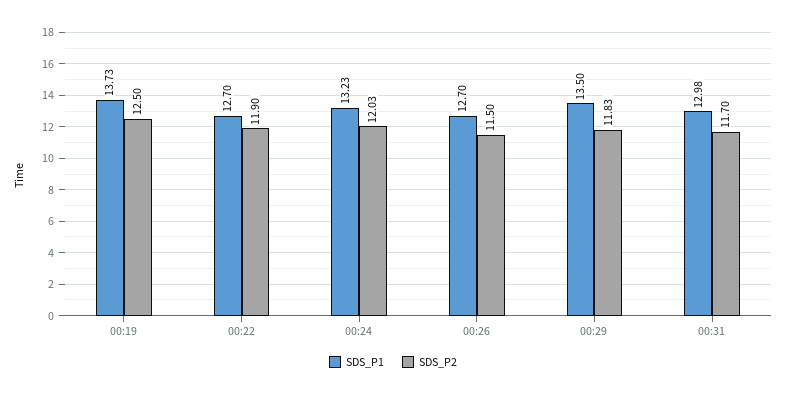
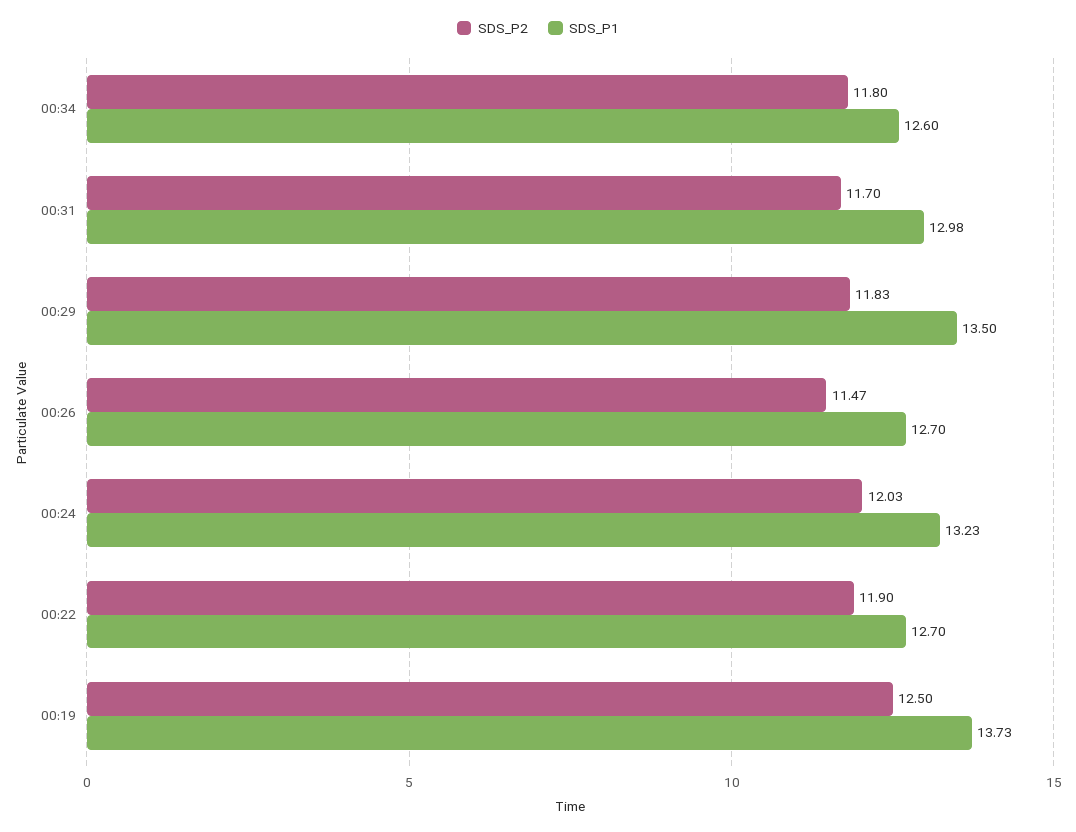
SDS_P2, 00:26: 11.5 -> 11.47
SDS_P2, 00:34: none -> 11.8
SDS_P1, 00:34: none -> 12.6

